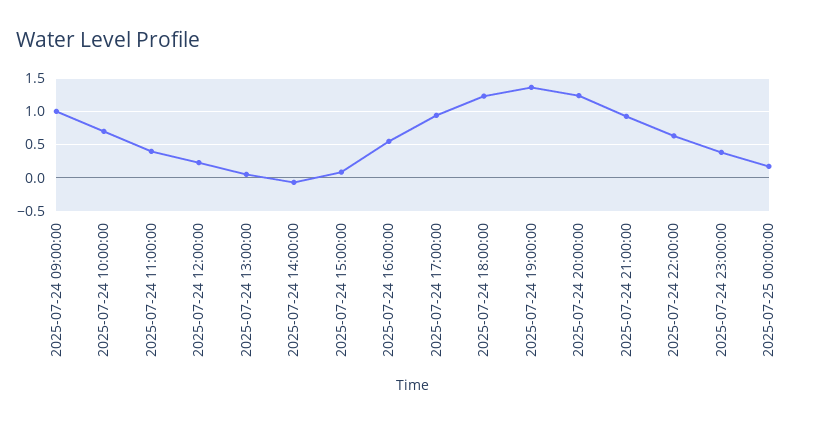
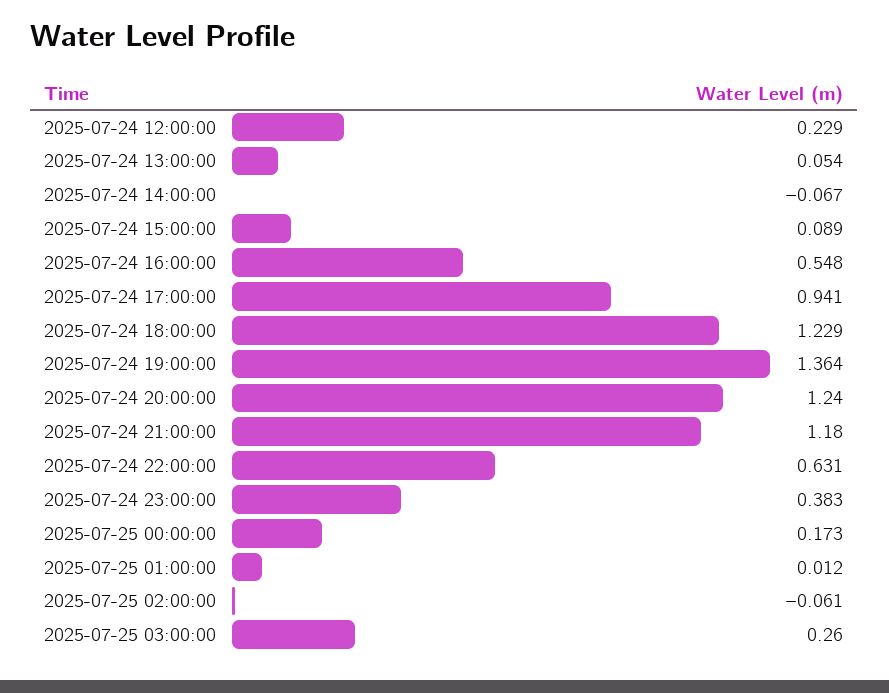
2025-07-24 09:00:00: 1 -> none
2025-07-24 10:00:00: 0.7 -> none
2025-07-24 11:00:00: 0.4 -> none
2025-07-24 21:00:00: 0.9 -> 1.18
2025-07-25 01:00:00: none -> 0.012
2025-07-25 02:00:00: none -> -0.061
2025-07-25 03:00:00: none -> 0.26

